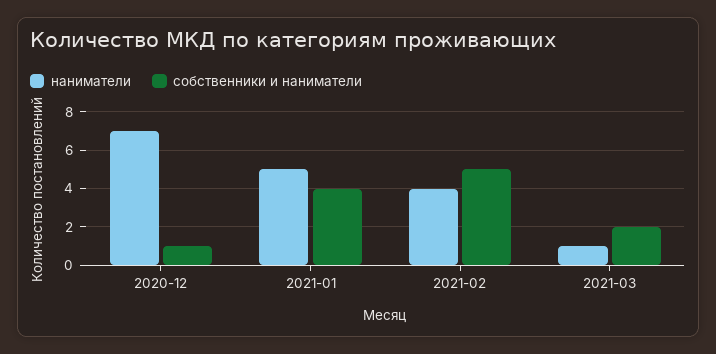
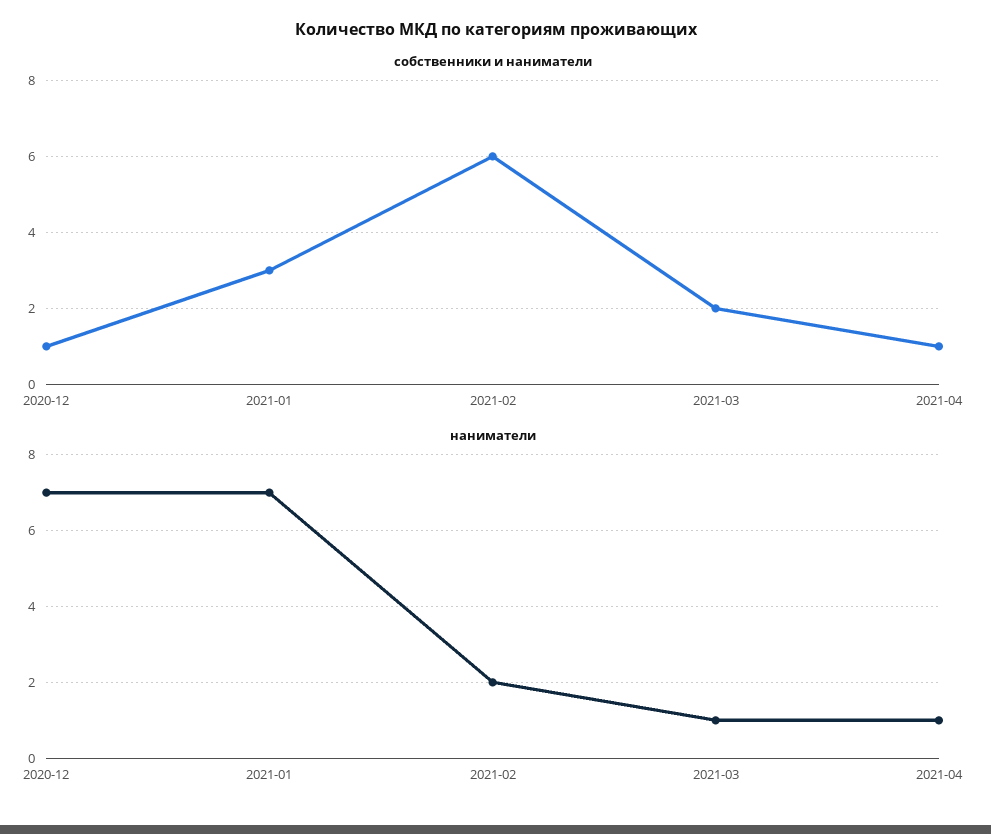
наниматели, 2021-01: 5 -> 7
собственники и наниматели, 2021-01: 4 -> 3
наниматели, 2021-02: 4 -> 2
собственники и наниматели, 2021-02: 5 -> 6
собственники и наниматели, 2021-04: none -> 1
наниматели, 2021-04: none -> 1

